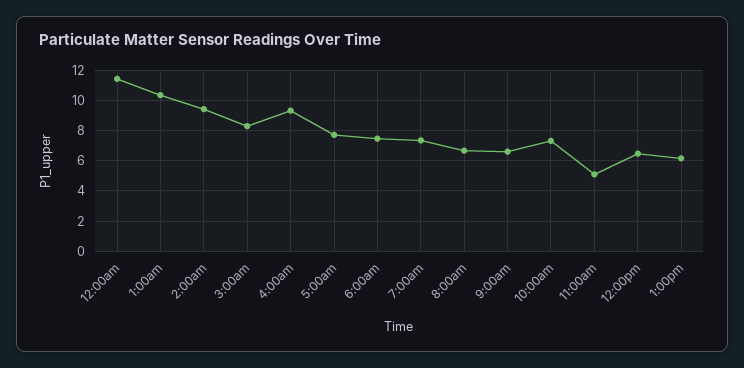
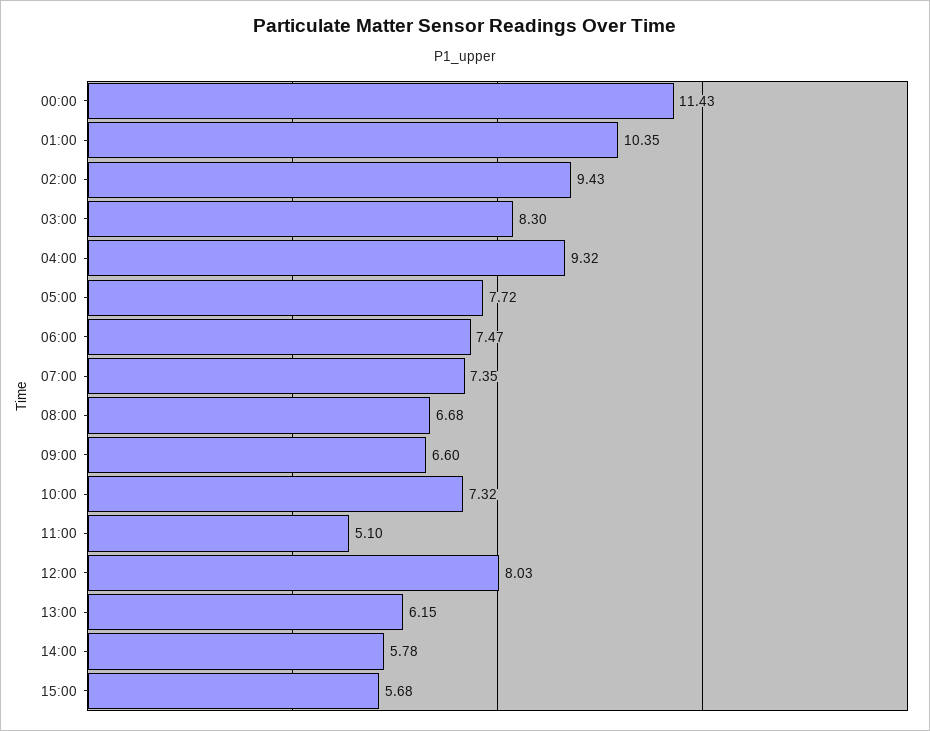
12:00pm: 6.5 -> 8.03
14:00: none -> 5.78
15:00: none -> 5.68

